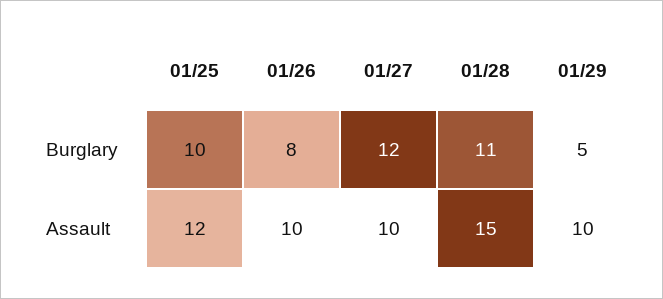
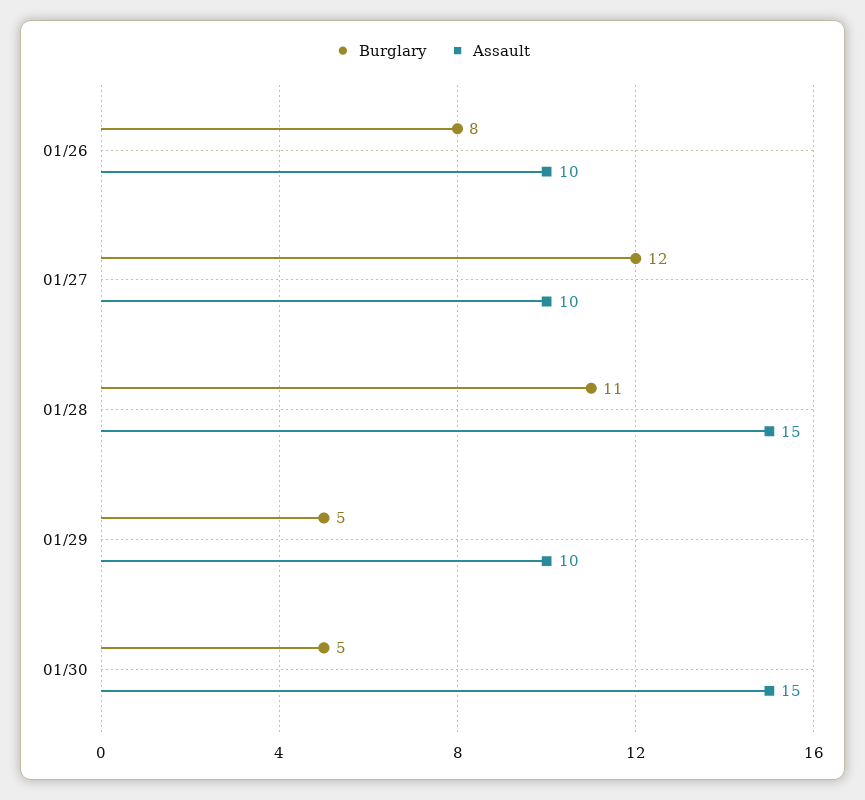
Burglary, 01/25: 10 -> none
Assault, 01/25: 12 -> none
Burglary, 01/30: none -> 5
Assault, 01/30: none -> 15

